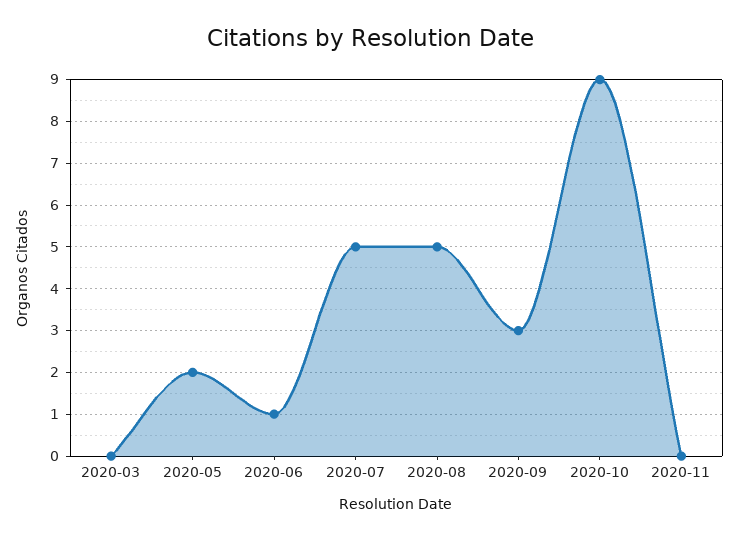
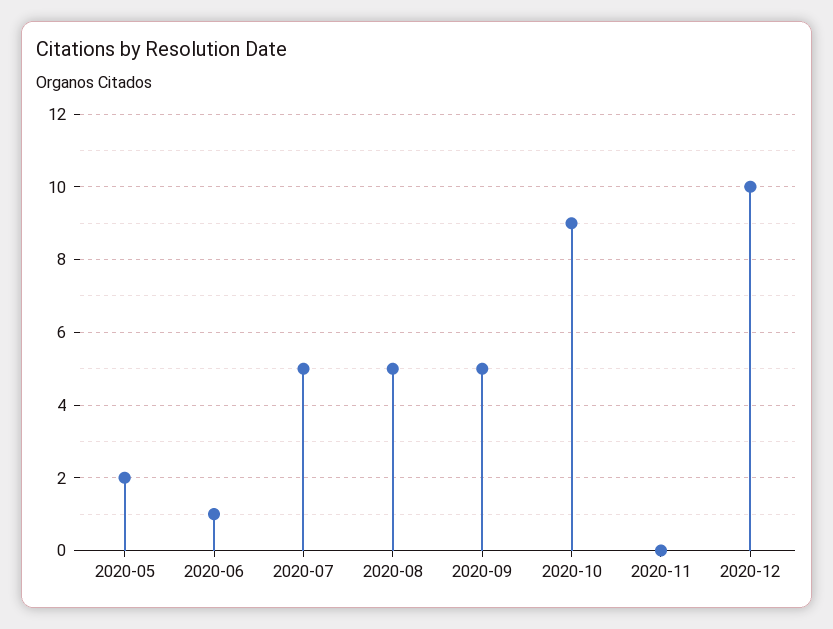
2020-03: 0 -> none
2020-09: 3 -> 5
2020-12: none -> 10

